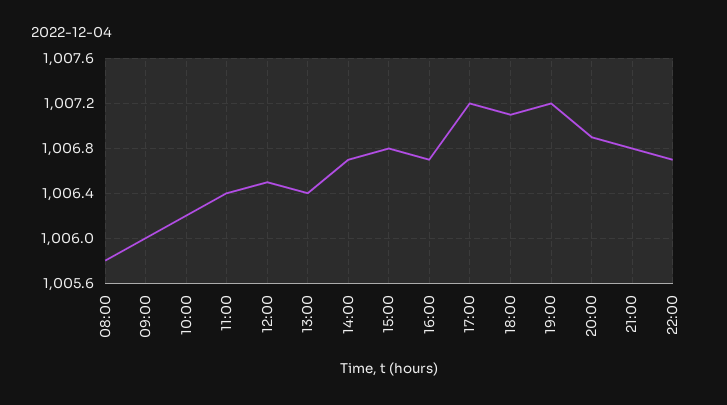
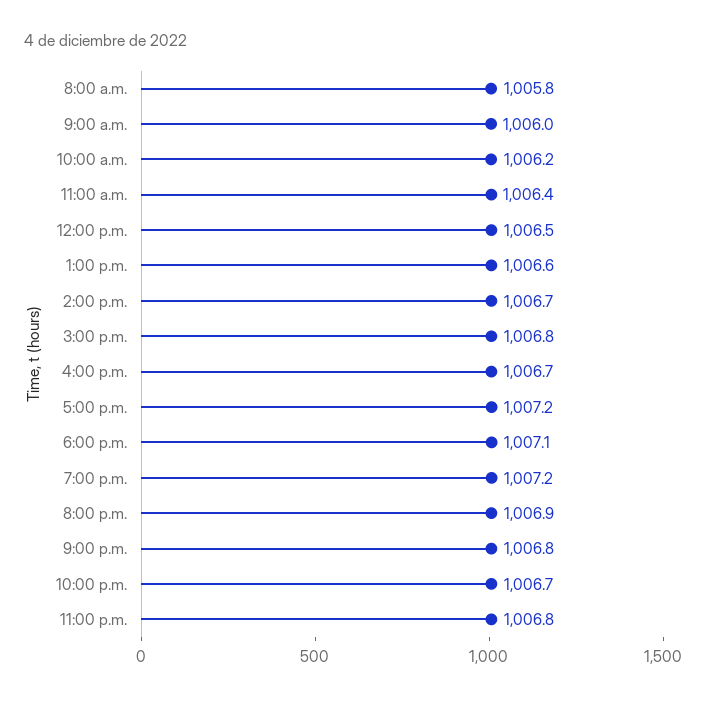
13:00: 1006.4 -> 1006.6
11:00 p.m.: none -> 1006.8

